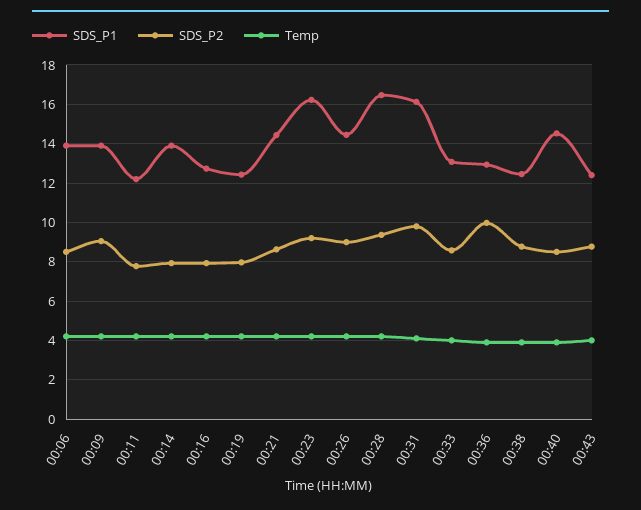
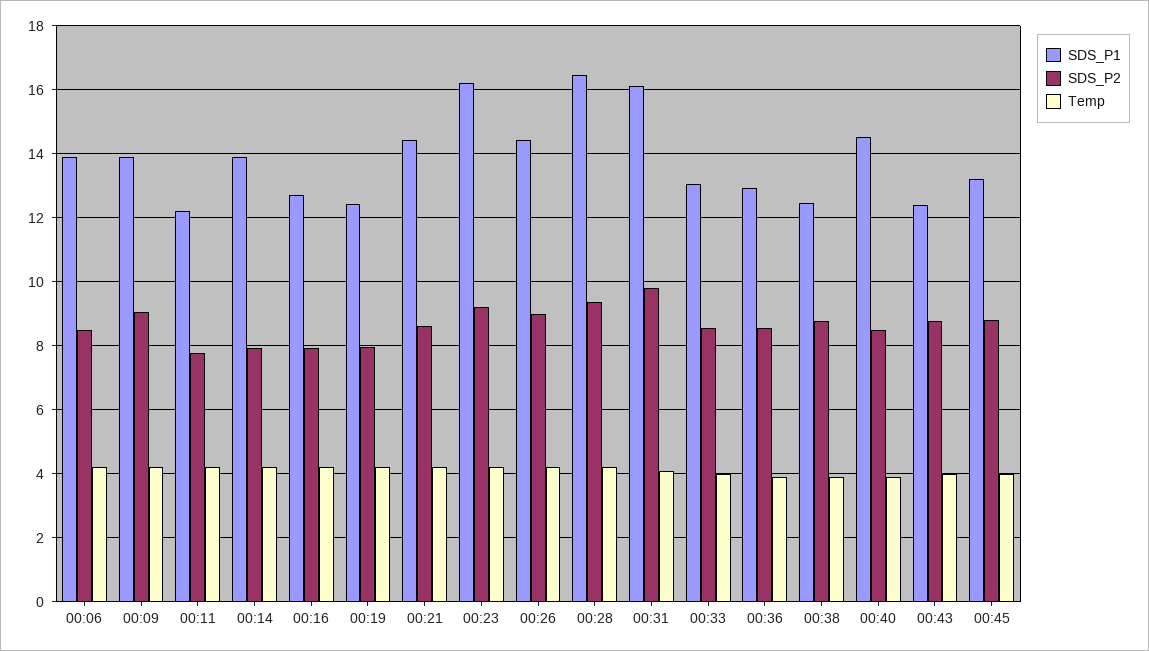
SDS_P2, 00:36: 10 -> 8.6
SDS_P1, 00:45: none -> 13.2
SDS_P2, 00:45: none -> 8.8
Temp, 00:45: none -> 4

